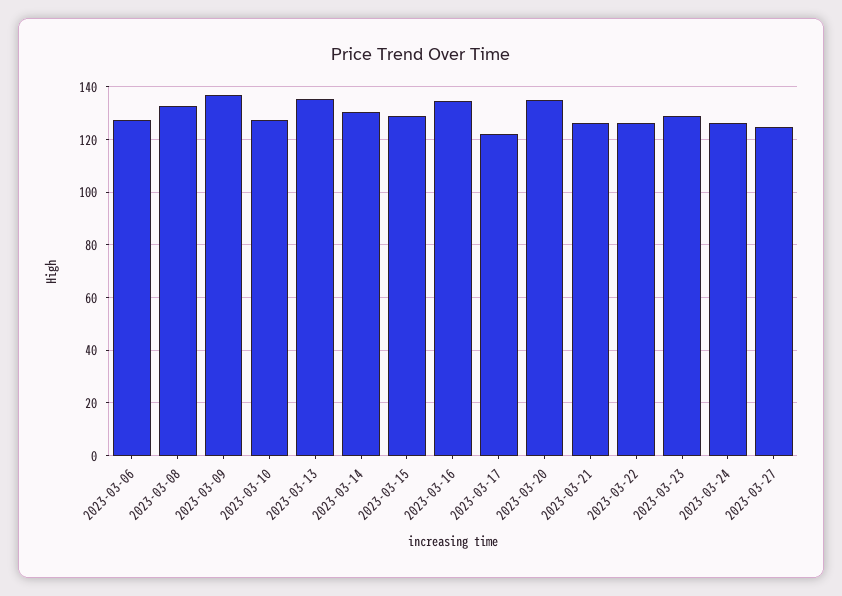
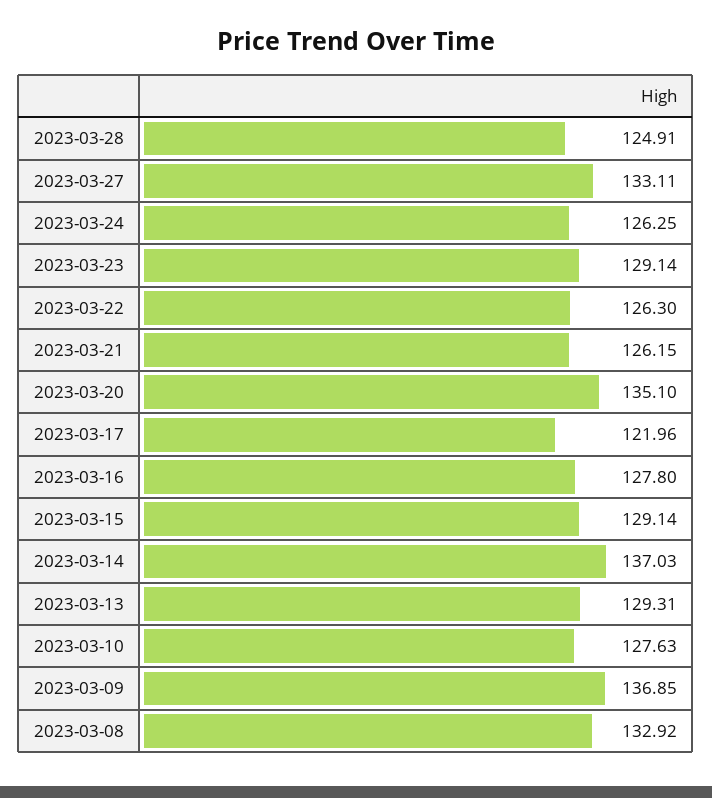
2023-03-06: 127.5 -> none
2023-03-13: 135 -> 129.31
2023-03-14: 130 -> 137.03
2023-03-16: 135 -> 127.8
2023-03-27: 125 -> 133.11
2023-03-28: none -> 124.91

